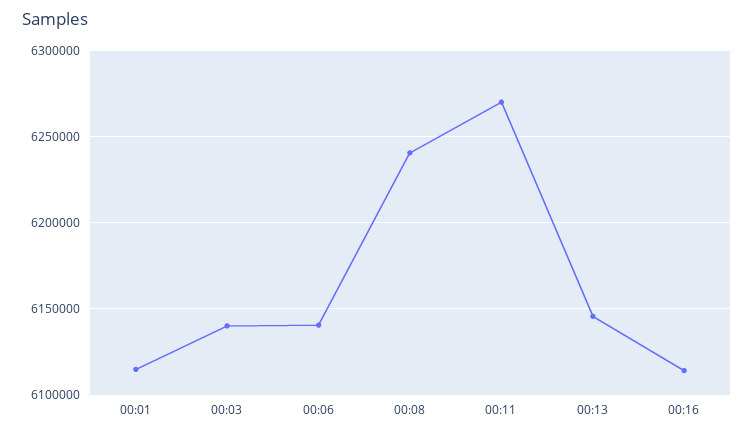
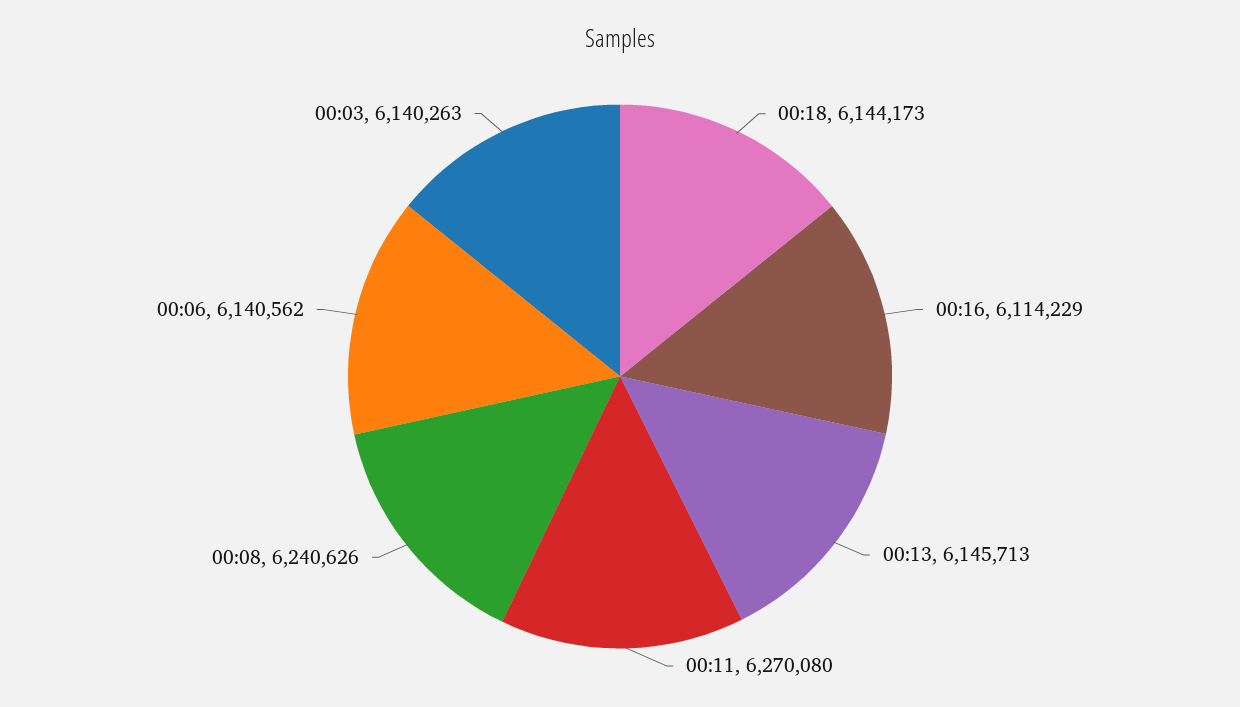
00:01: 6115000 -> none
00:18: none -> 6144173

